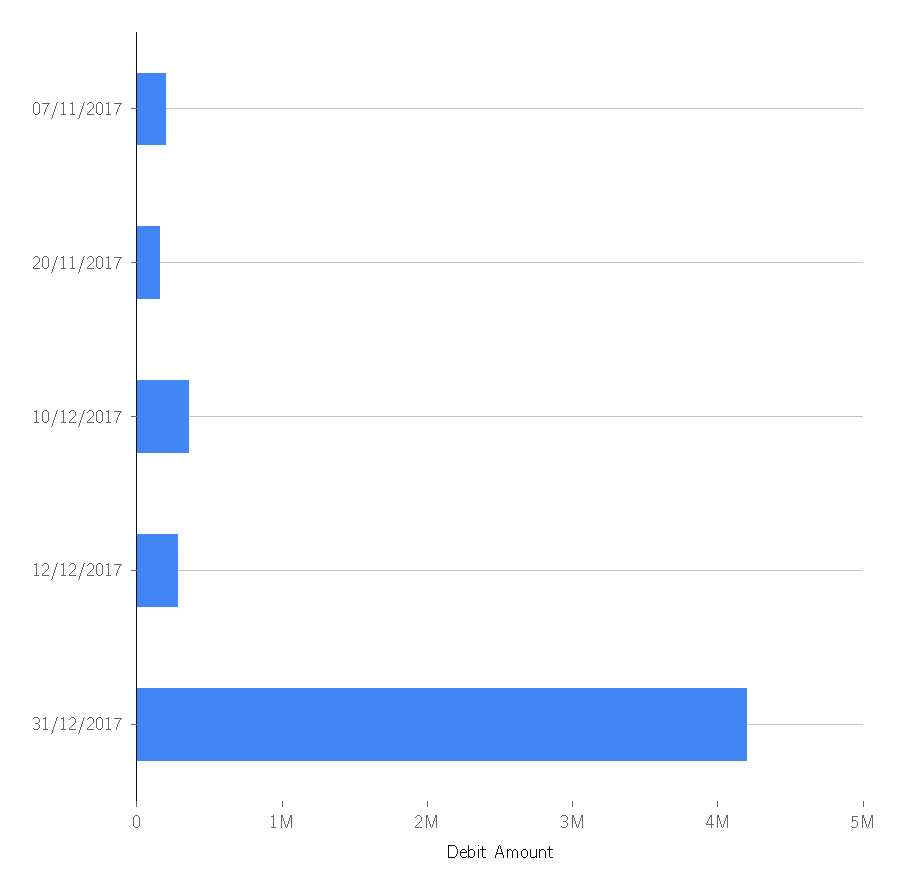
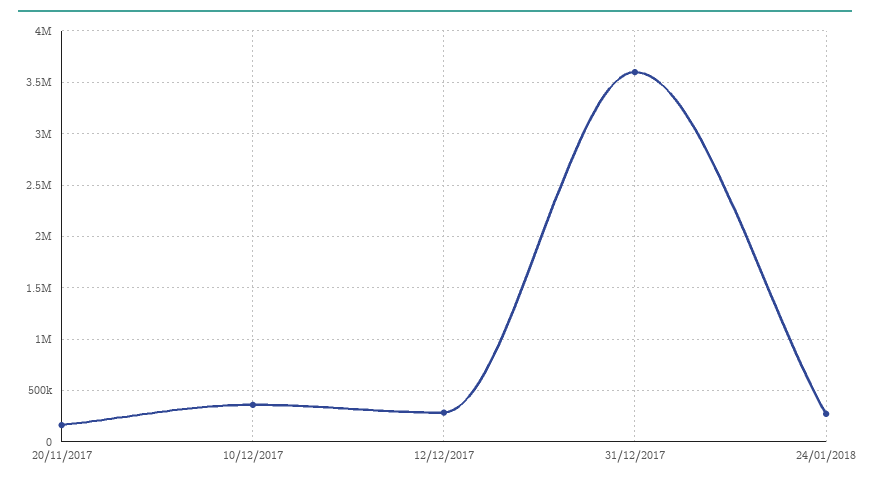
07/11/2017: 200000 -> none
31/12/2017: 4200000 -> 3600000
24/01/2018: none -> 300000

